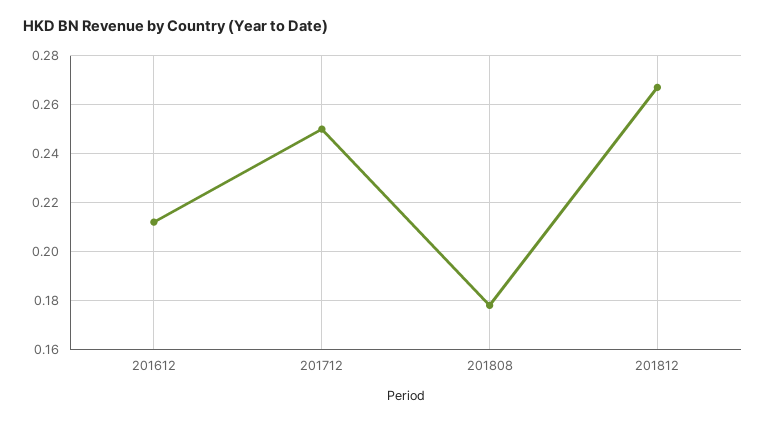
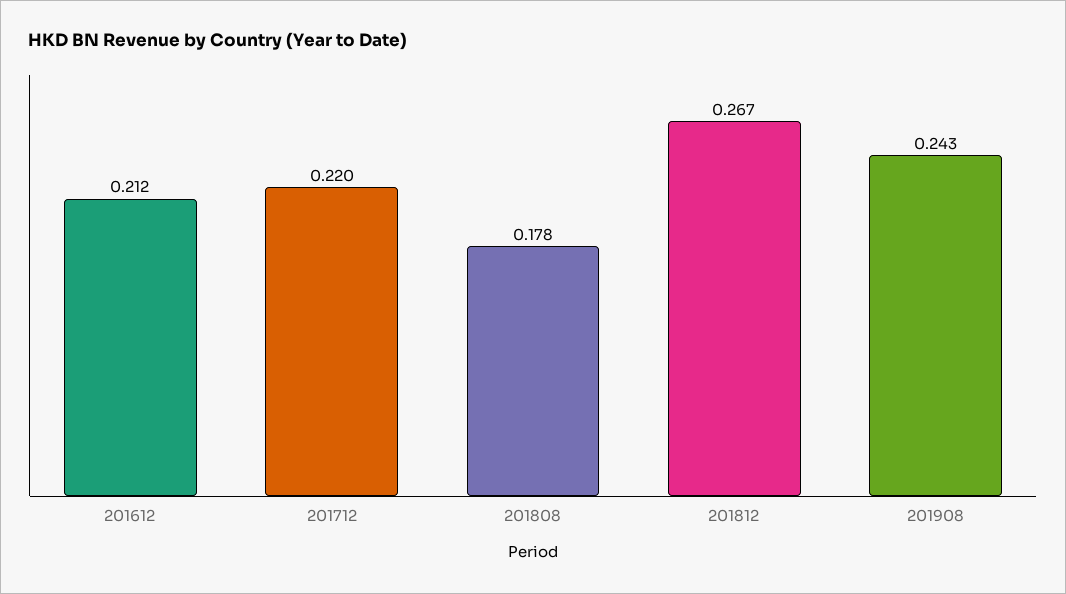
201712: 0.25 -> 0.22
201908: none -> 0.243

